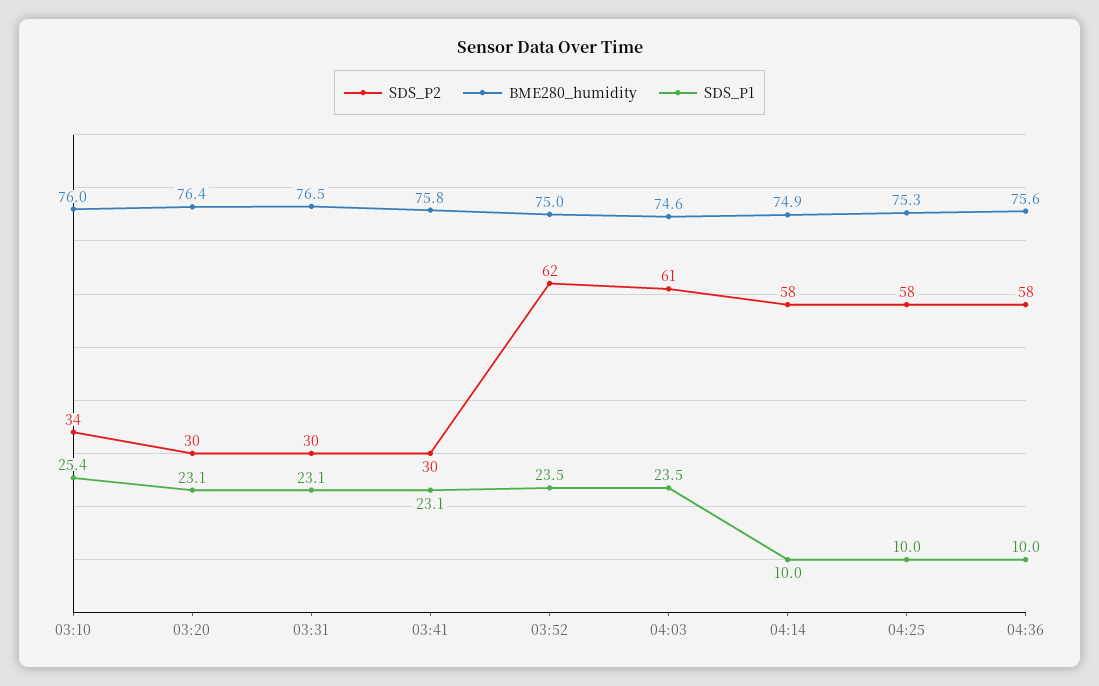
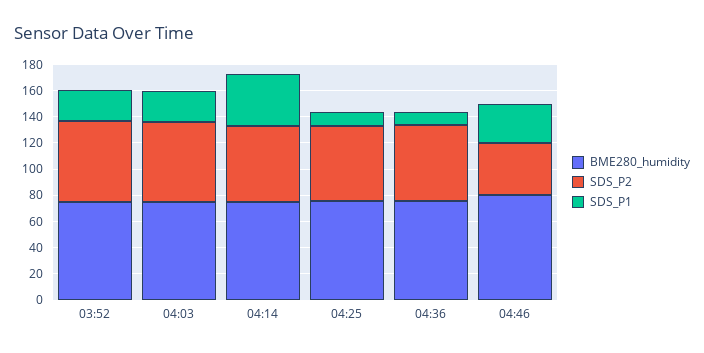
SDS_P2, 03:10: 34 -> none
BME280_humidity, 03:10: 76 -> none
SDS_P1, 03:10: 25.4 -> none
SDS_P2, 03:20: 30 -> none
BME280_humidity, 03:20: 76.4 -> none
SDS_P1, 03:20: 23.1 -> none
SDS_P2, 03:31: 30 -> none
BME280_humidity, 03:31: 76.5 -> none
SDS_P1, 03:31: 23.1 -> none
SDS_P2, 03:41: 30 -> none
BME280_humidity, 03:41: 75.8 -> none
SDS_P1, 03:41: 23.1 -> none
SDS_P1, 04:14: 10 -> 40
BME280_humidity, 04:46: none -> 80
SDS_P2, 04:46: none -> 40
SDS_P1, 04:46: none -> 30

